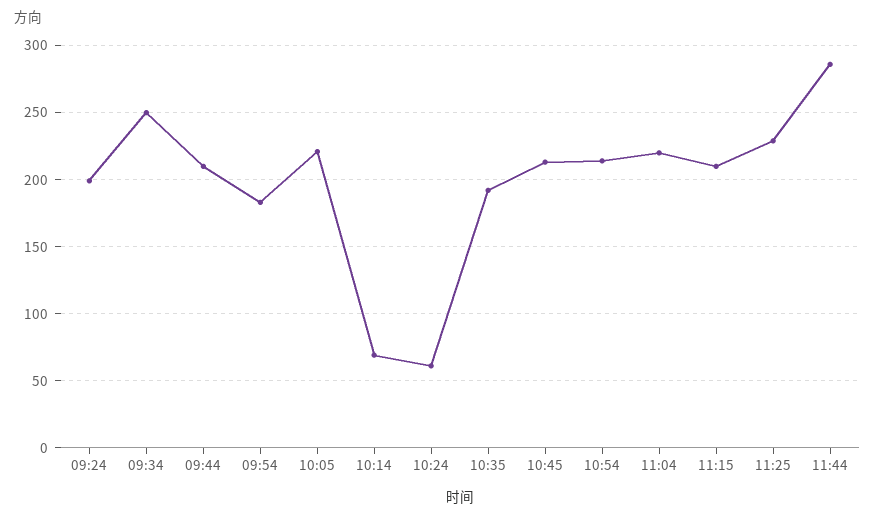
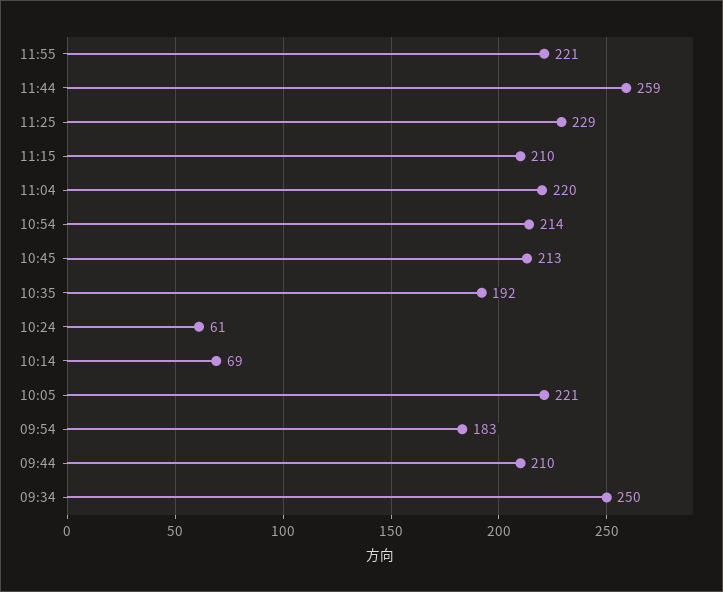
09:24: 200 -> none
11:44: 285 -> 259
11:55: none -> 221

